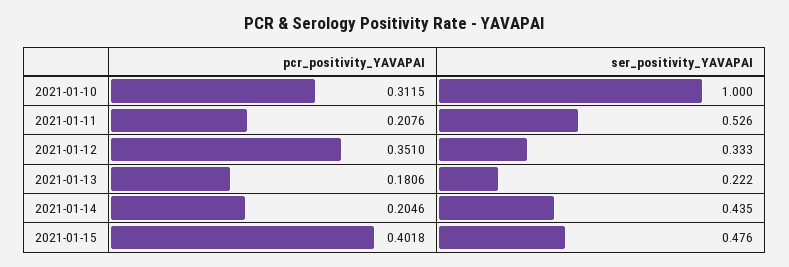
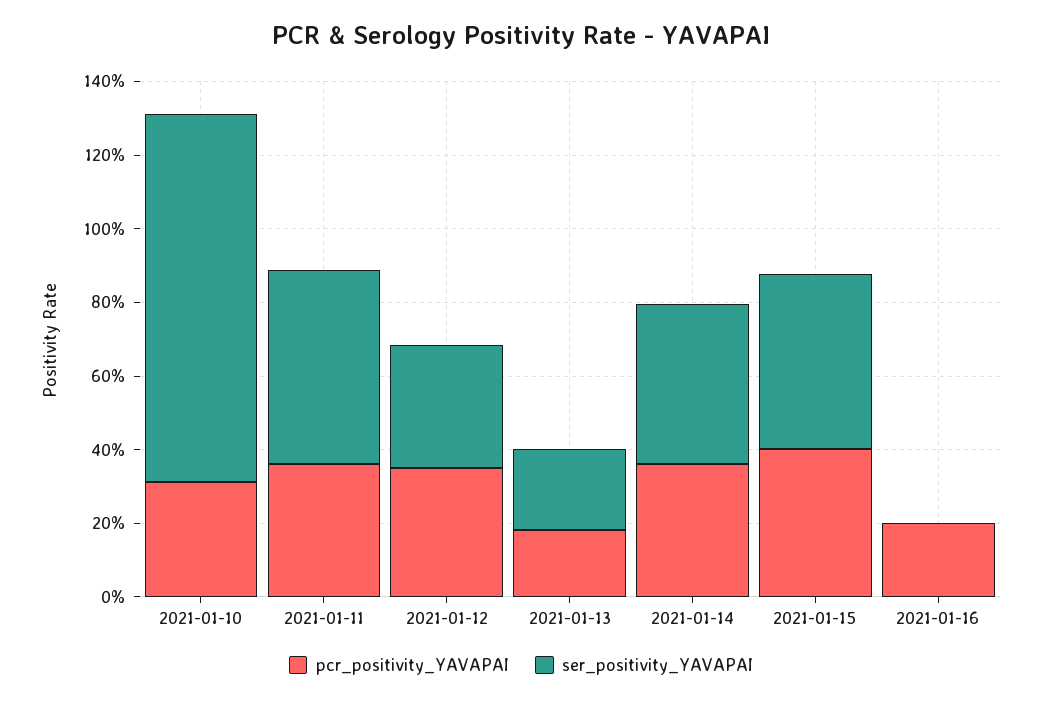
pcr_positivity_YAVAPAI, 2021-01-11: 0.2076 -> 0.35
pcr_positivity_YAVAPAI, 2021-01-14: 0.2046 -> 0.35
pcr_positivity_YAVAPAI, 2021-01-16: none -> 0.2
ser_positivity_YAVAPAI, 2021-01-16: none -> 0

